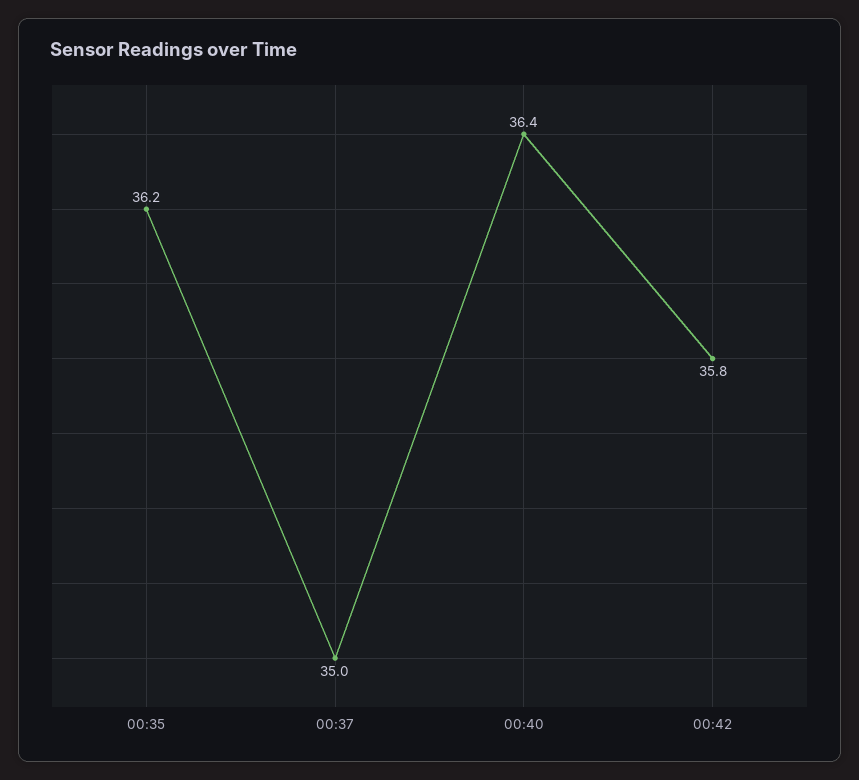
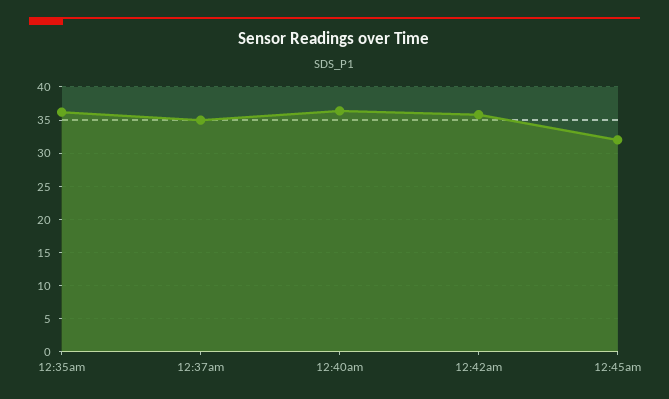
12:45am: none -> 32

